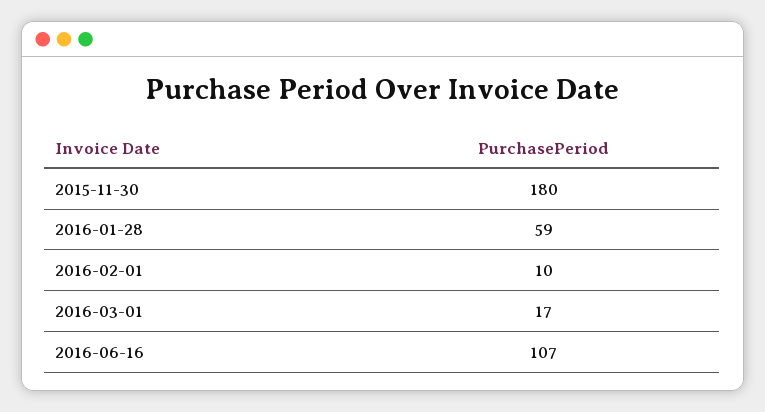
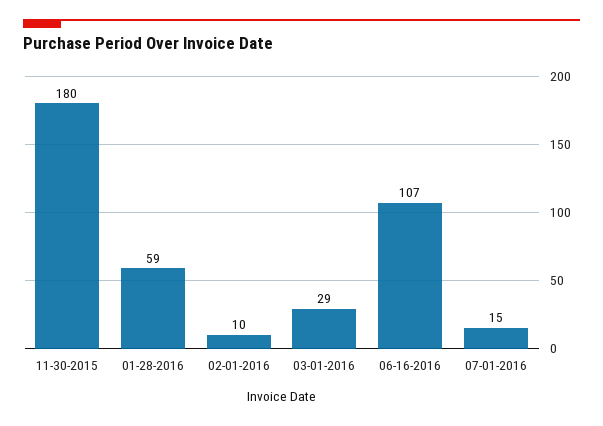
2016-03-01: 17 -> 29
07-01-2016: none -> 15

